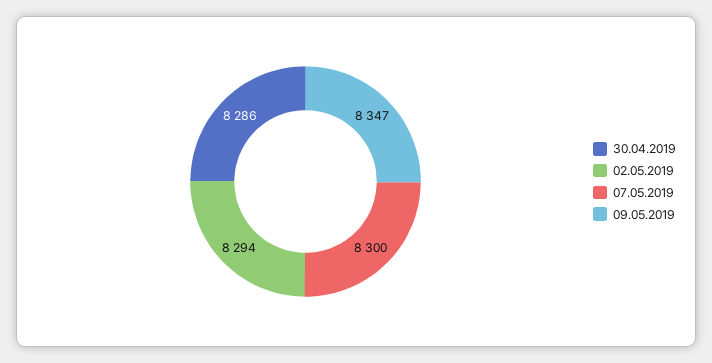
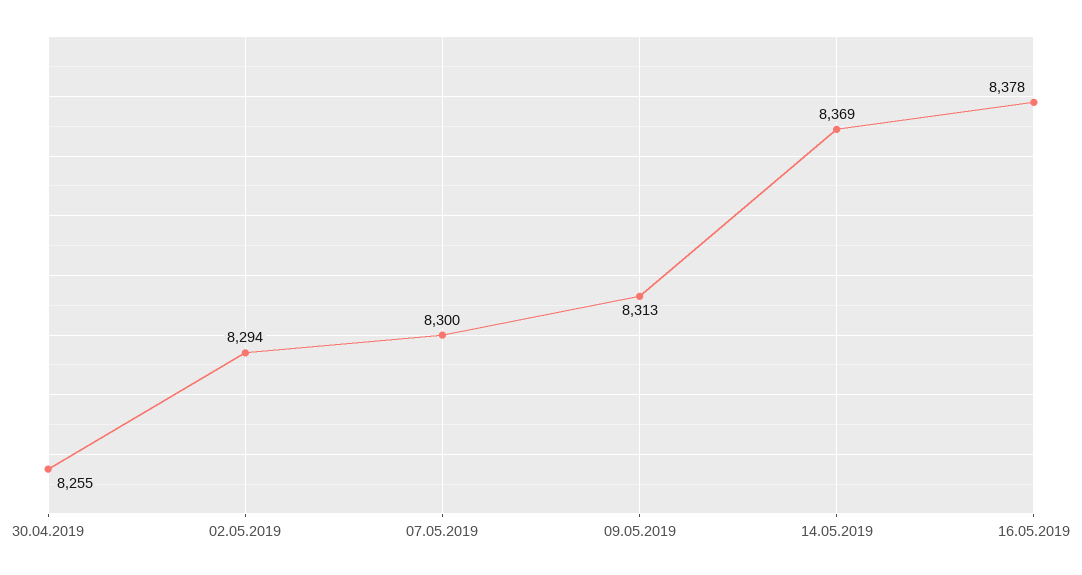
30.04.2019: 8286 -> 8255
09.05.2019: 8347 -> 8313
14.05.2019: none -> 8369
16.05.2019: none -> 8378

